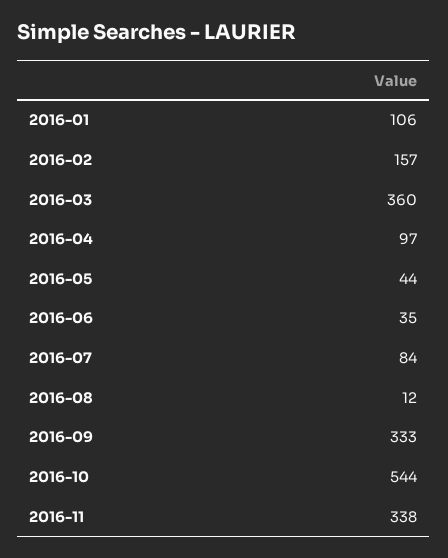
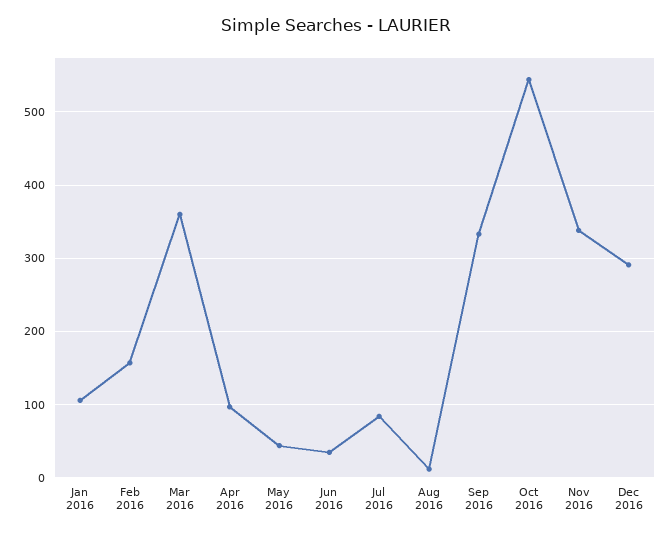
Dec 2016: none -> 290

